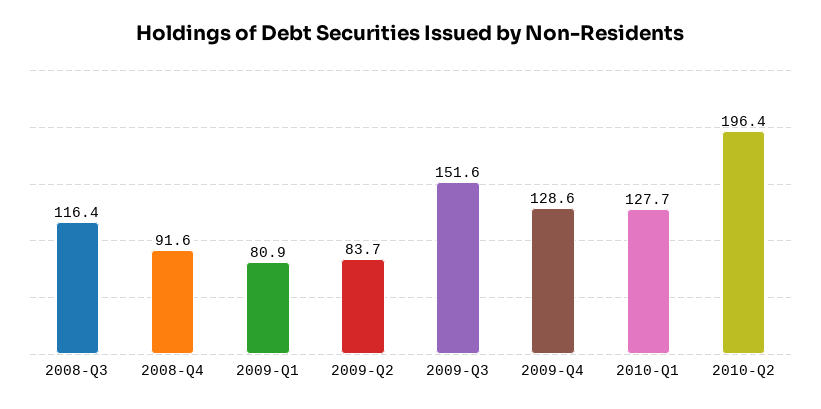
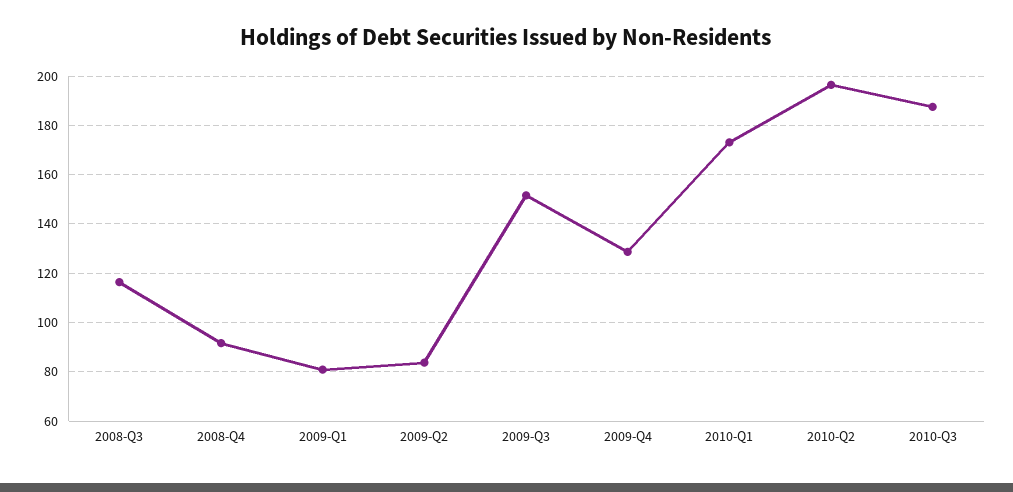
2010-Q1: 127.7 -> 172.5
2010-Q3: none -> 187.5

